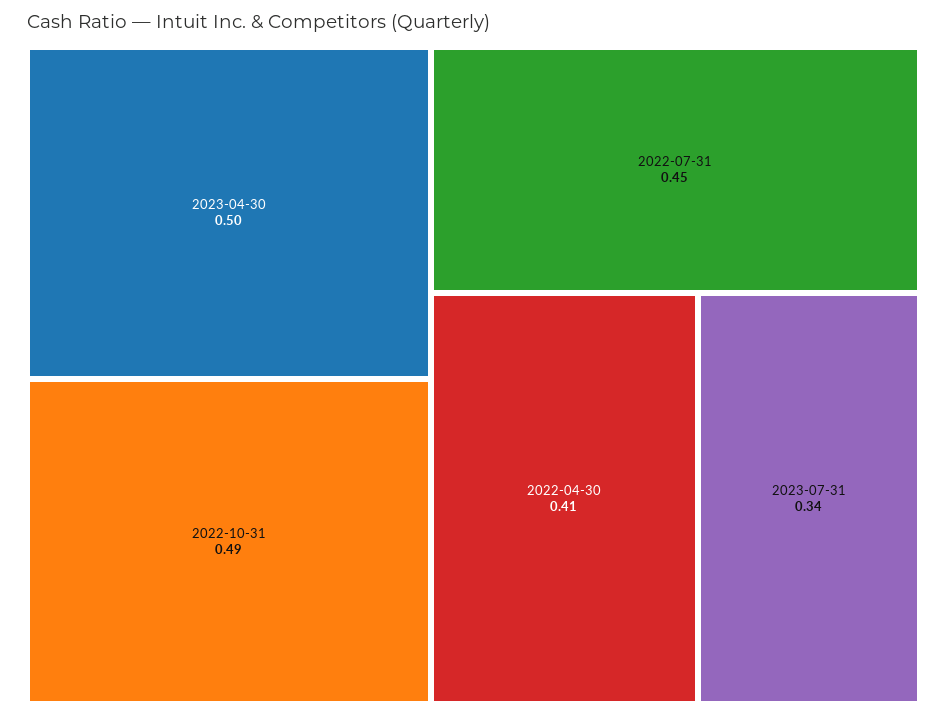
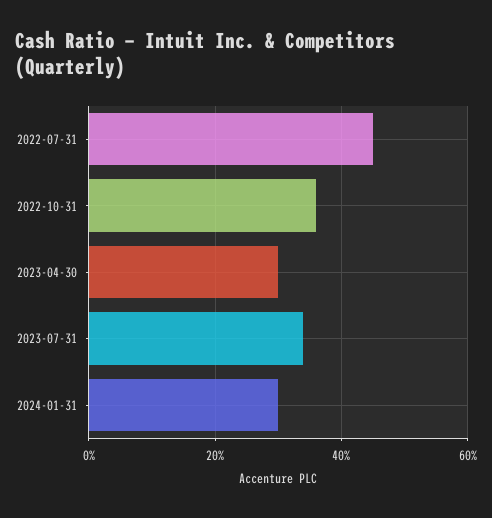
2023-04-30: 0.5 -> 0.3
2022-10-31: 0.49 -> 0.35
2022-04-30: 0.41 -> none
2024-01-31: none -> 0.3

